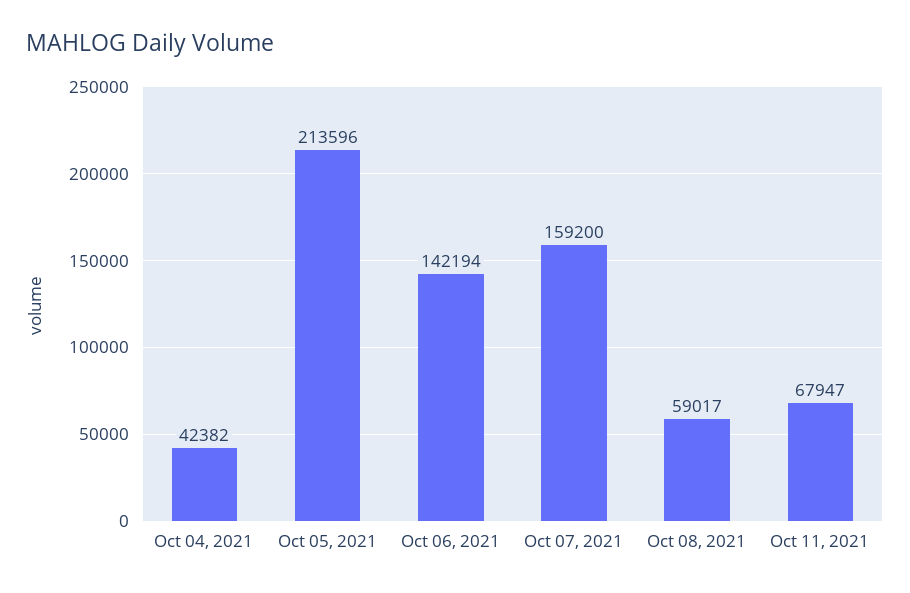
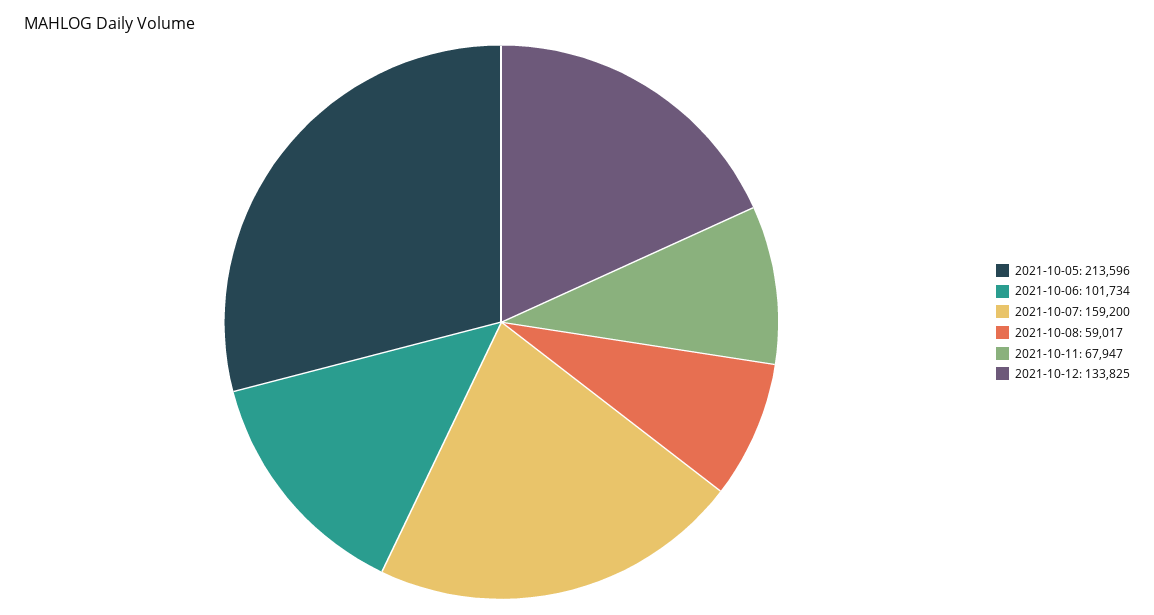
Oct 04, 2021: 42382 -> none
Oct 06, 2021: 142194 -> 101734
2021-10-12: none -> 133825

